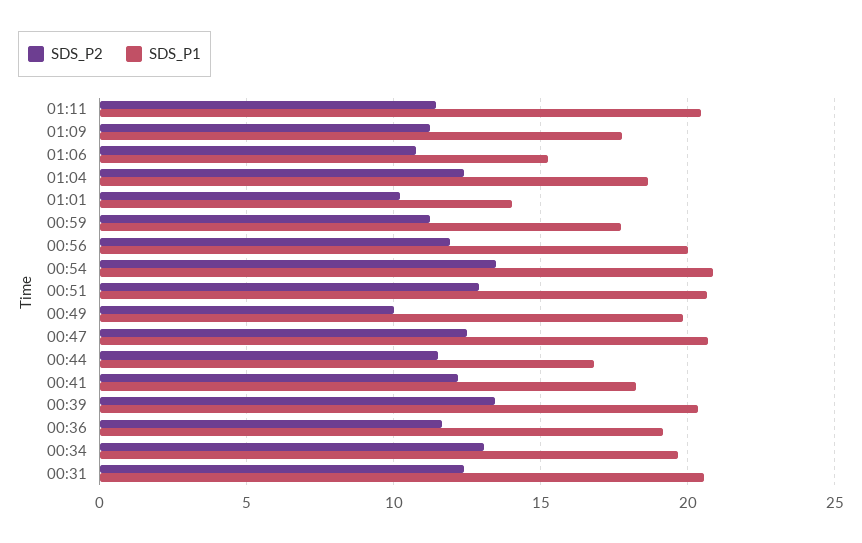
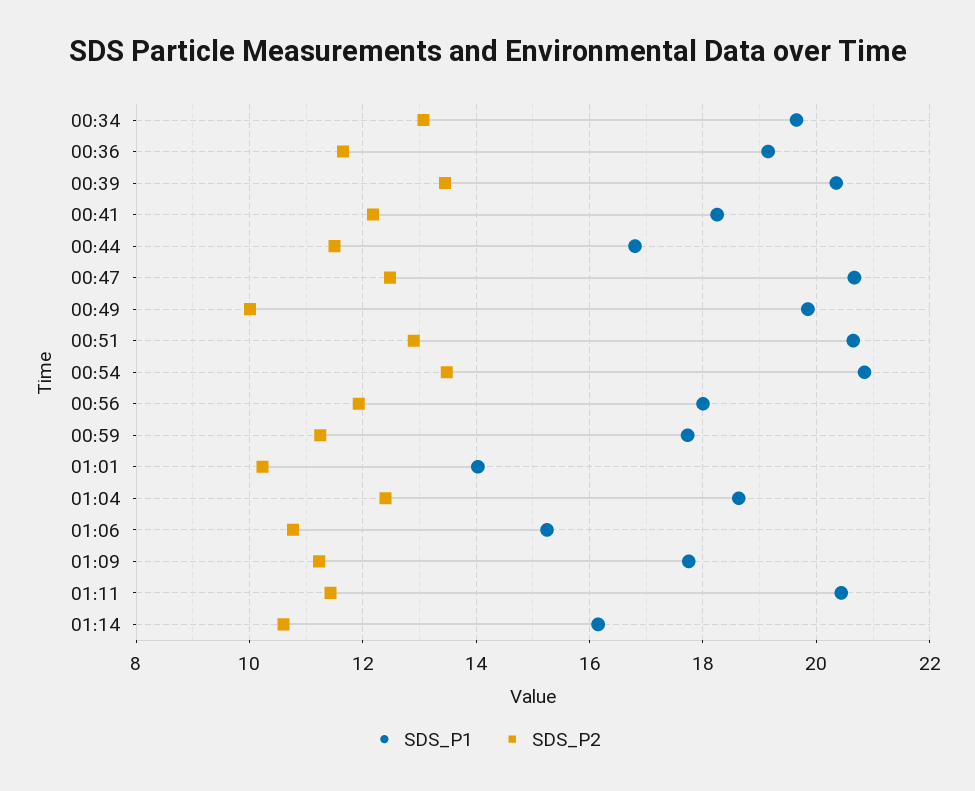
SDS_P1, 00:56: 20 -> 18
SDS_P2, 00:31: 12.5 -> none
SDS_P1, 00:31: 20.5 -> none
SDS_P1, 01:14: none -> 16.2
SDS_P2, 01:14: none -> 10.6

